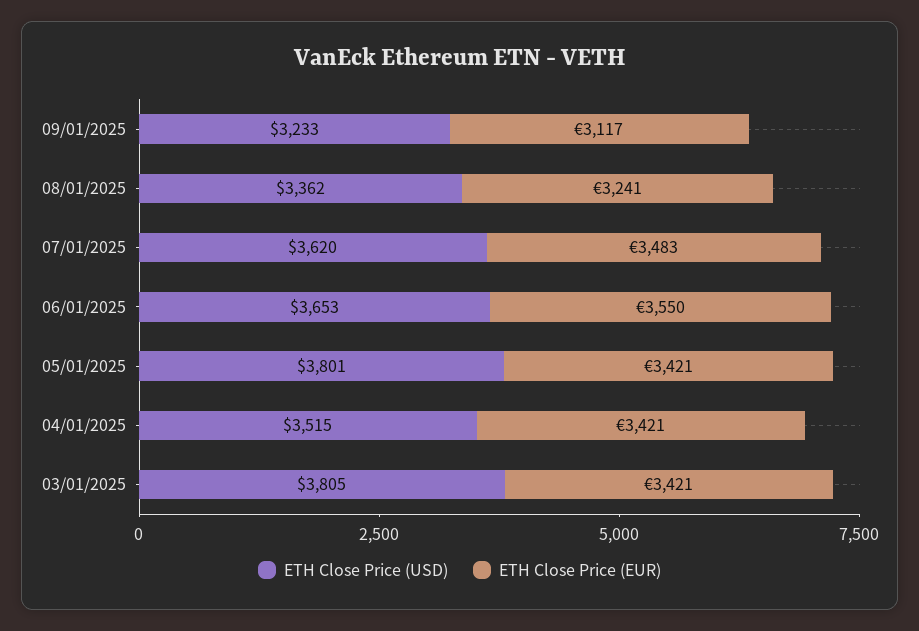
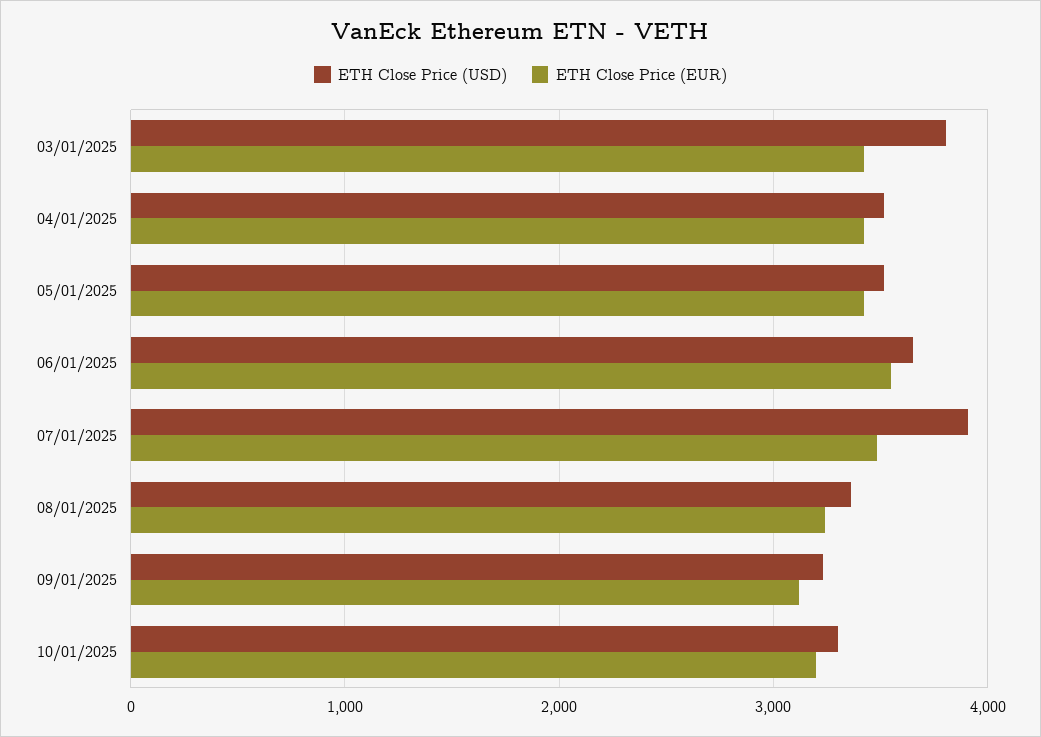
ETH Close Price (USD), 07/01/2025: 3620 -> 3900
ETH Close Price (USD), 05/01/2025: 3801 -> 3500
ETH Close Price (USD), 10/01/2025: none -> 3300
ETH Close Price (EUR), 10/01/2025: none -> 3200

